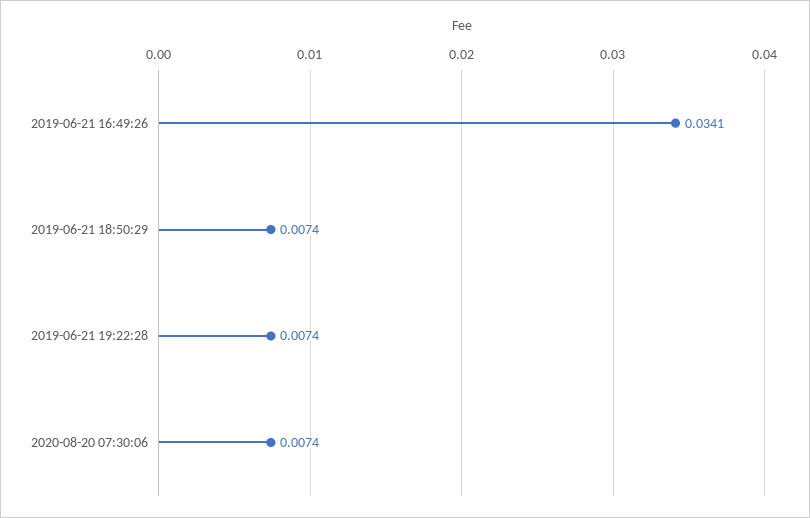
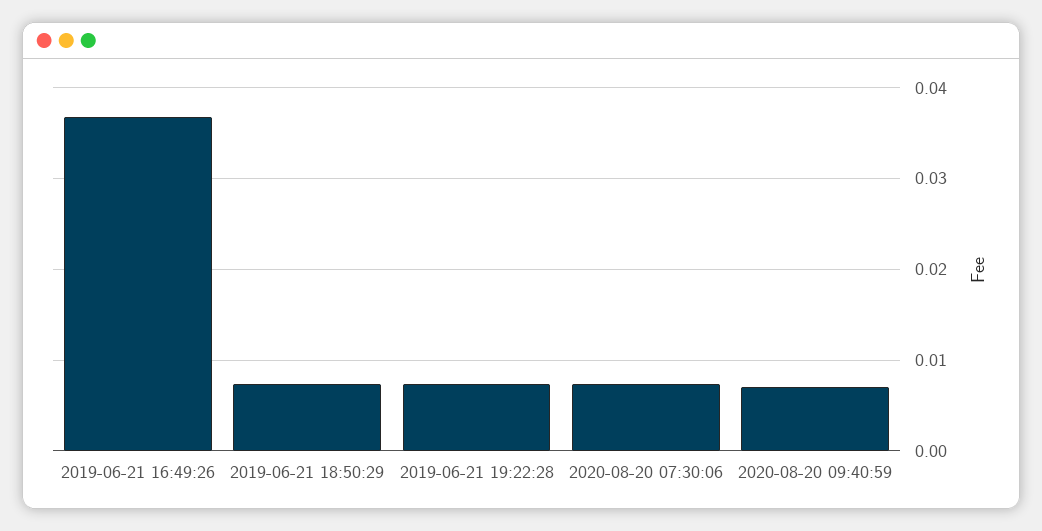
2019-06-21 16:49:26: 0.0341 -> 0.037
2020-08-20 09:40:59: none -> 0.007

